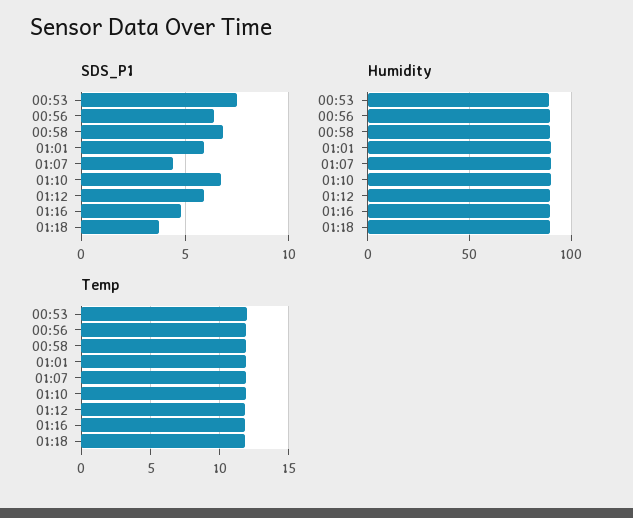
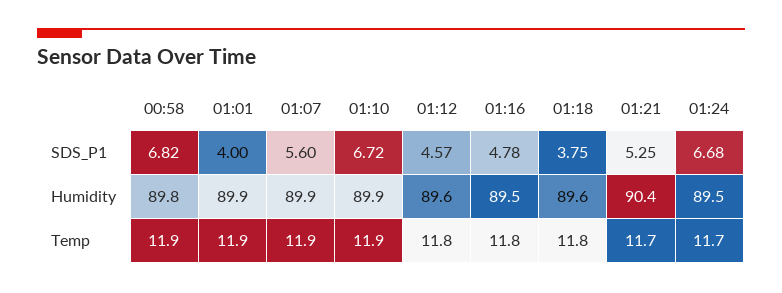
SDS_P1, 00:53: 7.5 -> none
SDS_P1, 00:56: 6.5 -> none
SDS_P1, 01:01: 6 -> 4
SDS_P1, 01:07: 4.5 -> 5.6
SDS_P1, 01:12: 6 -> 4.57
Humidity, 00:53: 90 -> none
Humidity, 00:56: 90 -> none
Temp, 00:53: 12 -> none
Temp, 00:56: 12 -> none
SDS_P1, 01:21: none -> 5.25
SDS_P1, 01:24: none -> 6.68
Humidity, 01:21: none -> 90.4
Humidity, 01:24: none -> 89.5
Temp, 01:21: none -> 11.7
Temp, 01:24: none -> 11.7

